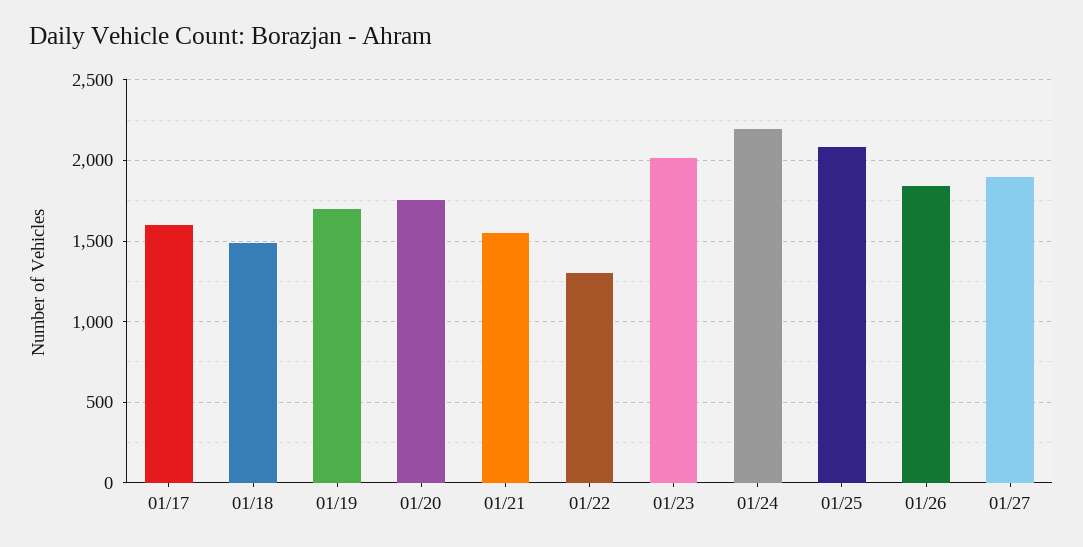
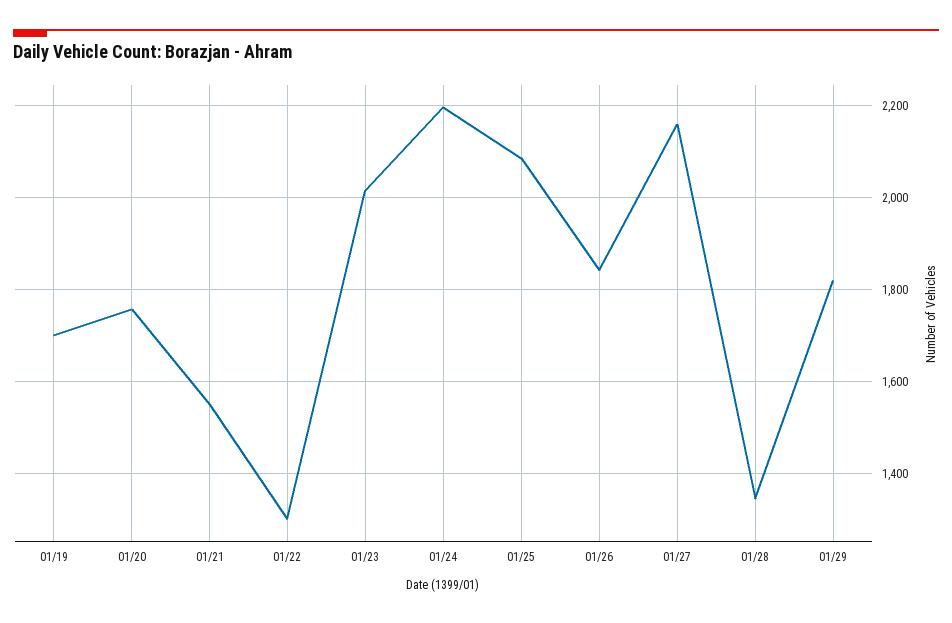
01/17: 1600 -> none
01/18: 1500 -> none
01/27: 1900 -> 2160
01/28: none -> 1340
01/29: none -> 1820

